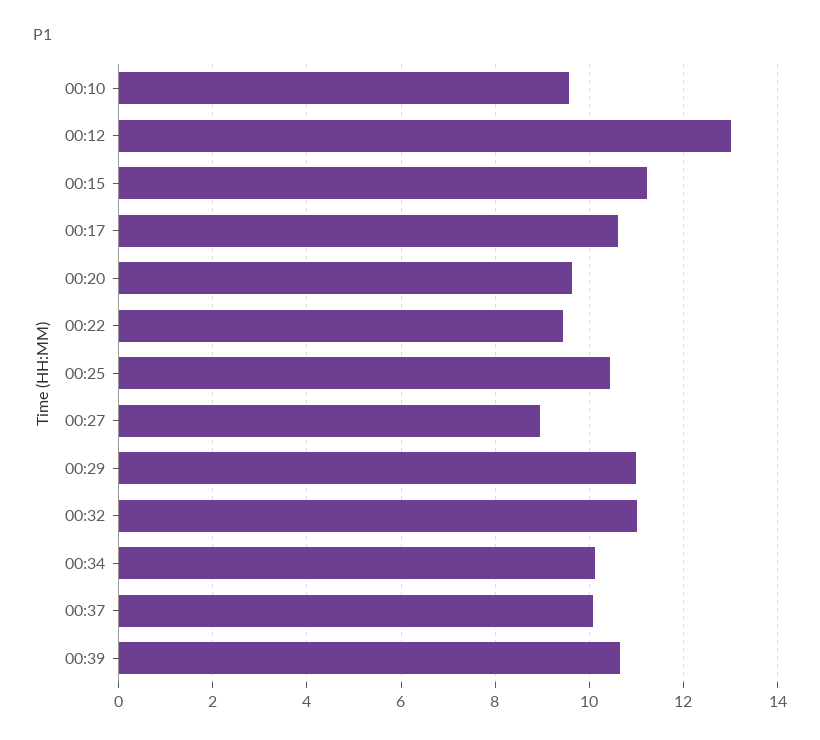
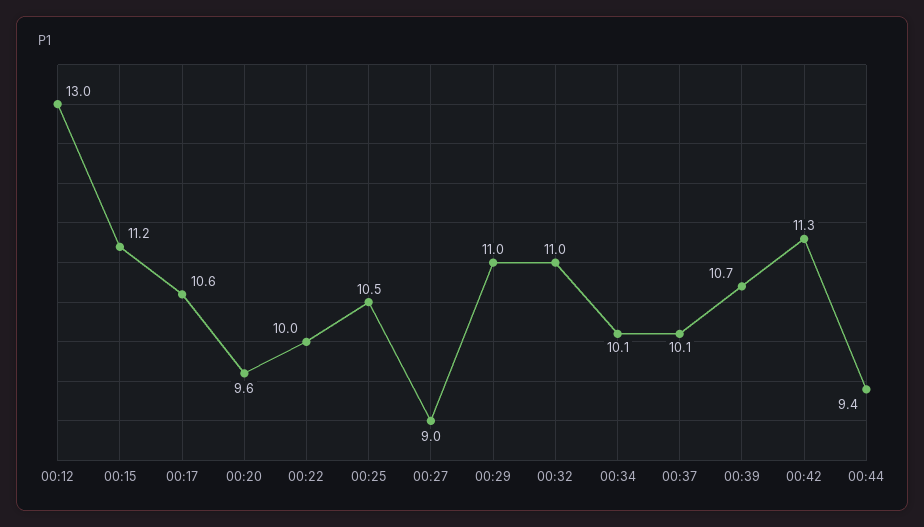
00:10: 9.6 -> none
00:22: 9.4 -> 10
00:42: none -> 11.3
00:44: none -> 9.4

